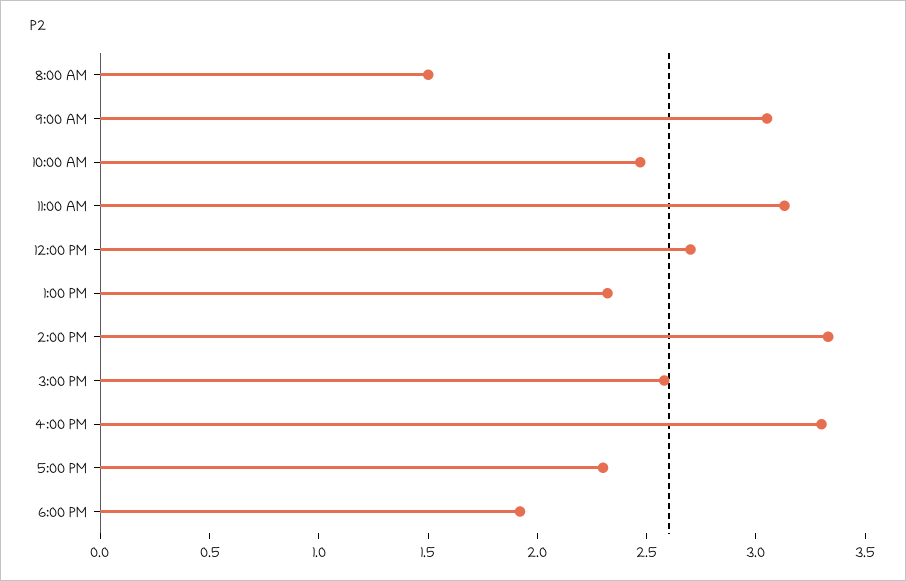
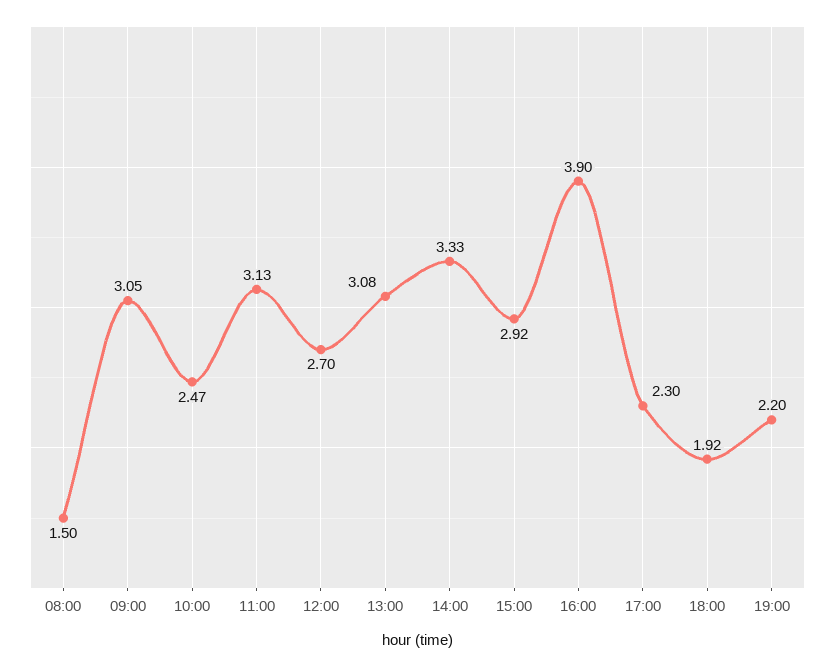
1:00 PM: 2.3 -> 3.08
3:00 PM: 2.6 -> 2.92
4:00 PM: 3.3 -> 3.9
19:00: none -> 2.2

